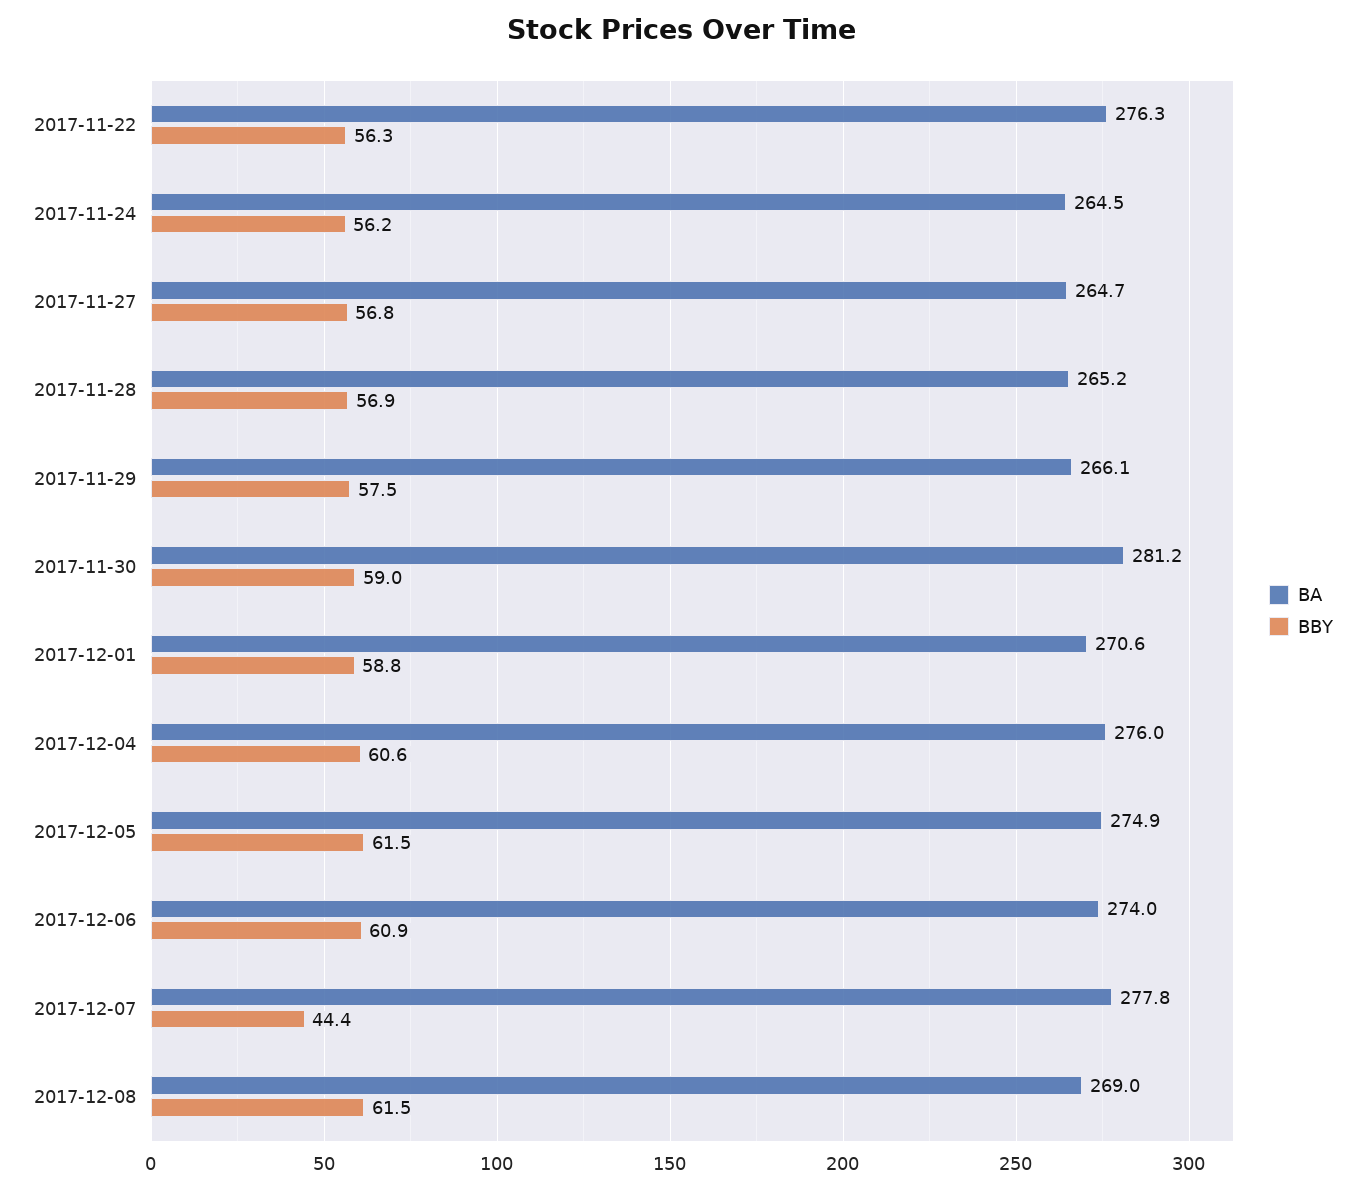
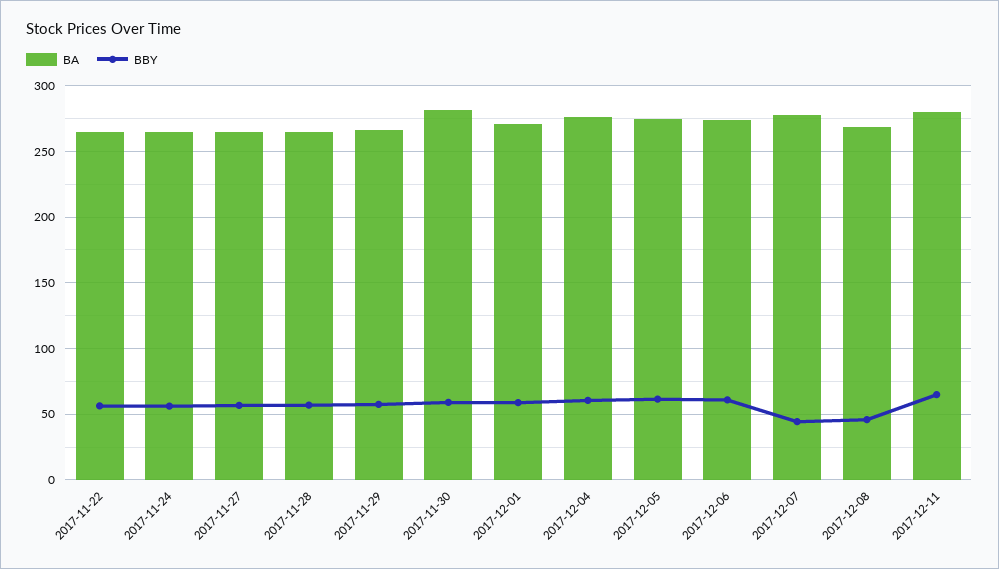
BA, 2017-11-22: 276.3 -> 265
BBY, 2017-12-08: 61.5 -> 45
BA, 2017-12-11: none -> 280
BBY, 2017-12-11: none -> 65

